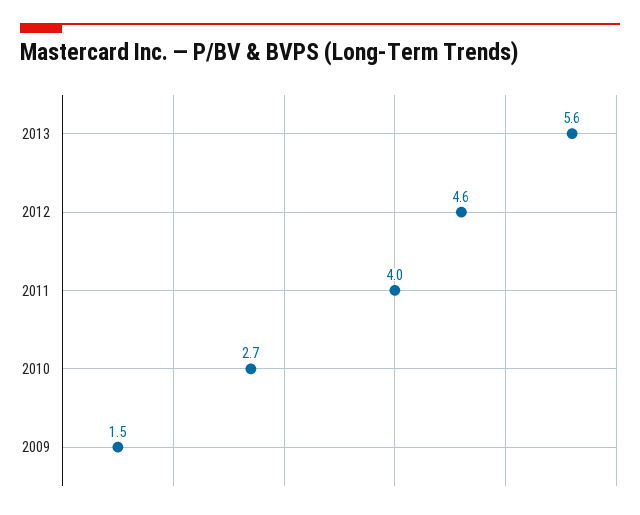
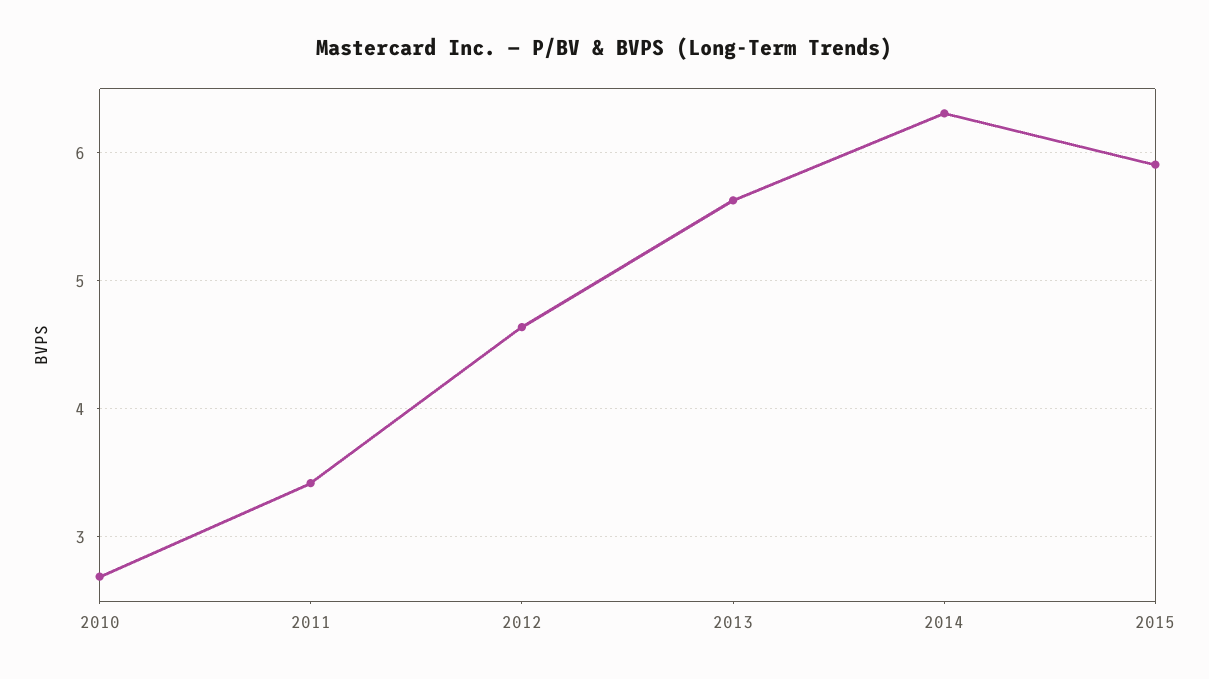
2011: 4 -> 3.4
2009: 1.5 -> none
2014: none -> 6.3
2015: none -> 5.9

